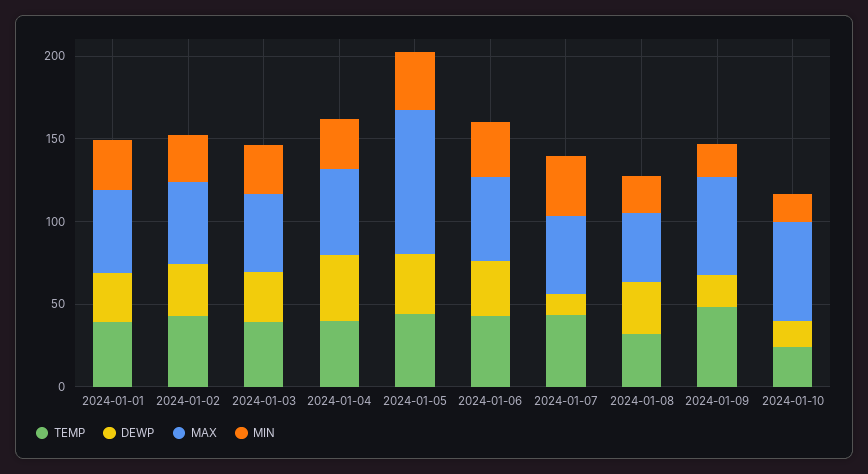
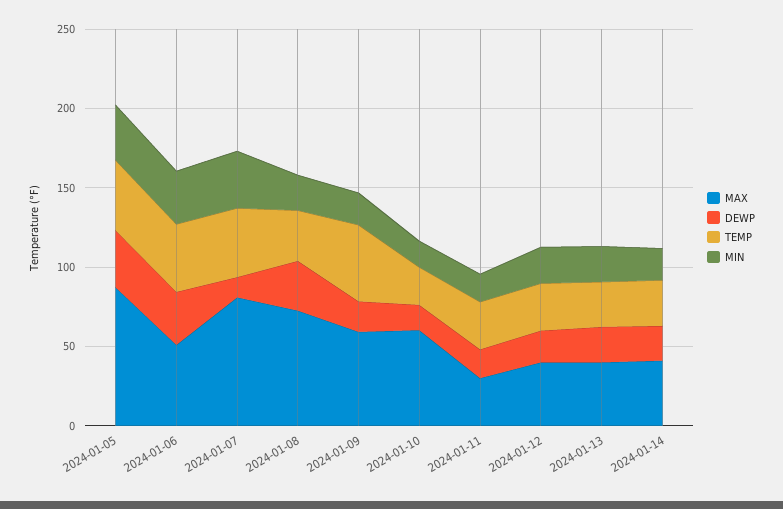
TEMP, 2024-01-01: 40 -> none
DEWP, 2024-01-01: 30 -> none
MAX, 2024-01-01: 50 -> none
MIN, 2024-01-01: 30 -> none
TEMP, 2024-01-02: 40 -> none
DEWP, 2024-01-02: 30 -> none
MAX, 2024-01-02: 50 -> none
MIN, 2024-01-02: 30 -> none
TEMP, 2024-01-03: 40 -> none
DEWP, 2024-01-03: 30 -> none
MAX, 2024-01-03: 50 -> none
MIN, 2024-01-03: 30 -> none
TEMP, 2024-01-04: 40 -> none
DEWP, 2024-01-04: 40 -> none
MAX, 2024-01-04: 50 -> none
MIN, 2024-01-04: 30 -> none
MAX, 2024-01-07: 50 -> 80
MAX, 2024-01-08: 40 -> 70
MAX, 2024-01-11: none -> 30
DEWP, 2024-01-11: none -> 20
TEMP, 2024-01-11: none -> 30
MIN, 2024-01-11: none -> 20
MAX, 2024-01-12: none -> 40
DEWP, 2024-01-12: none -> 20
TEMP, 2024-01-12: none -> 30
MIN, 2024-01-12: none -> 20
MAX, 2024-01-13: none -> 40
DEWP, 2024-01-13: none -> 20
TEMP, 2024-01-13: none -> 30
MIN, 2024-01-13: none -> 20
MAX, 2024-01-14: none -> 40
DEWP, 2024-01-14: none -> 20
TEMP, 2024-01-14: none -> 30
MIN, 2024-01-14: none -> 20

